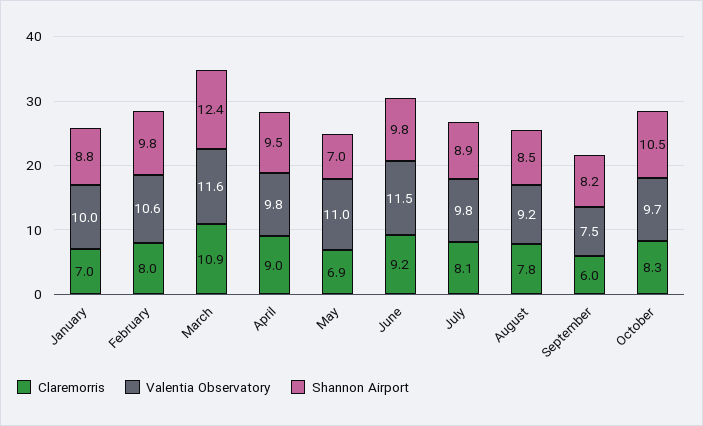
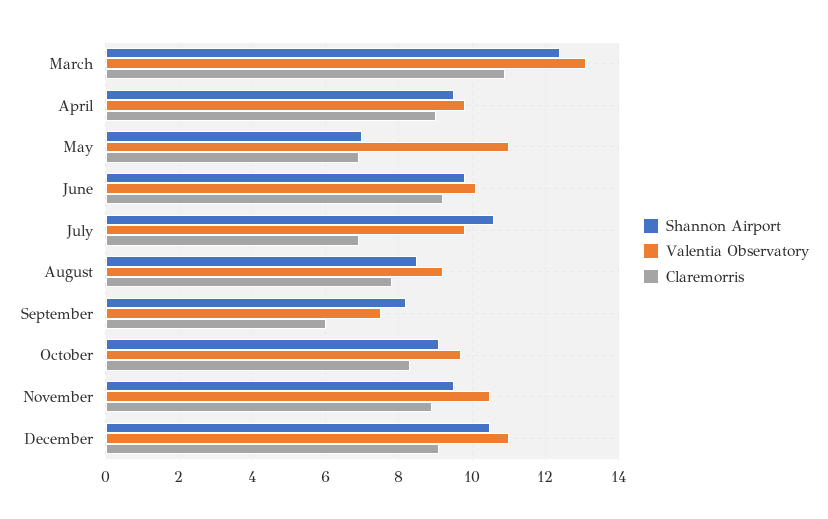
Claremorris, January: 7 -> none
Valentia Observatory, January: 10 -> none
Shannon Airport, January: 8.8 -> none
Claremorris, February: 8 -> none
Valentia Observatory, February: 10.6 -> none
Shannon Airport, February: 9.8 -> none
Valentia Observatory, March: 11.6 -> 13
Valentia Observatory, June: 11.5 -> 10
Claremorris, July: 8.1 -> 7
Shannon Airport, July: 8.9 -> 10.5
Shannon Airport, October: 10.5 -> 9
Shannon Airport, November: none -> 9.5
Valentia Observatory, November: none -> 10.5
Claremorris, November: none -> 9
Shannon Airport, December: none -> 10.5
Valentia Observatory, December: none -> 11
Claremorris, December: none -> 9

